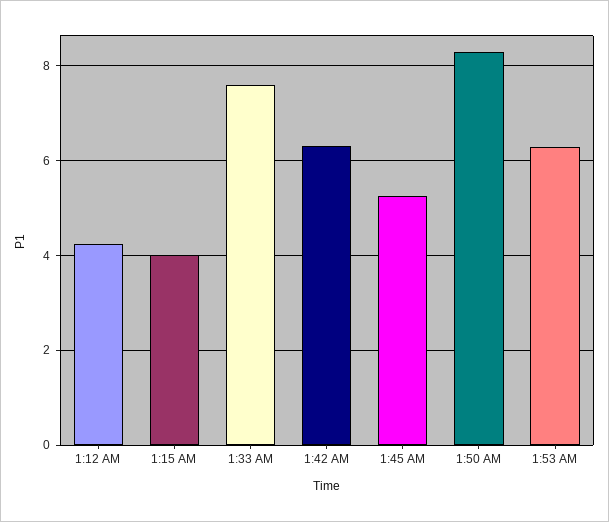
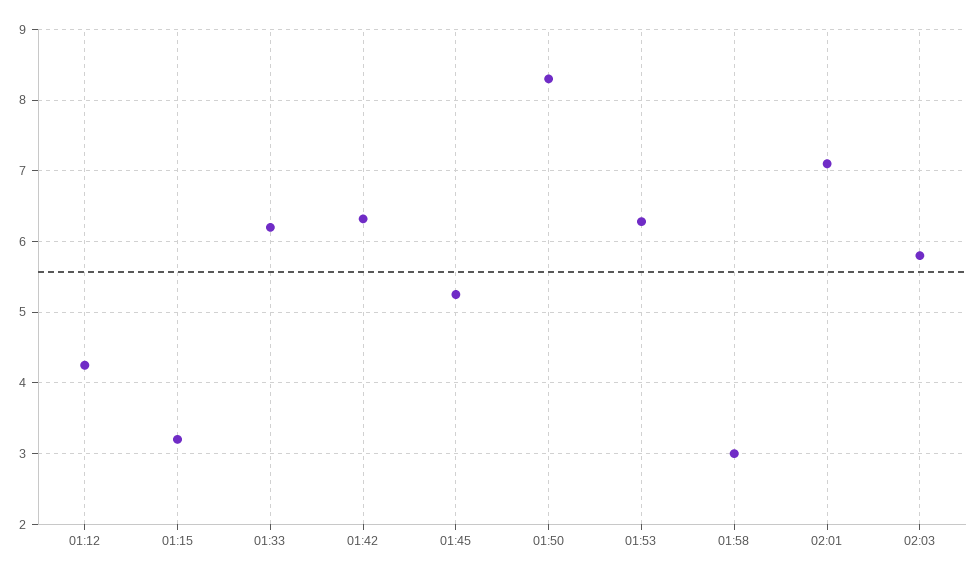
1:15 AM: 4 -> 3.2
1:33 AM: 7.6 -> 6.2
01:58: none -> 3
02:01: none -> 7.1
02:03: none -> 5.8

